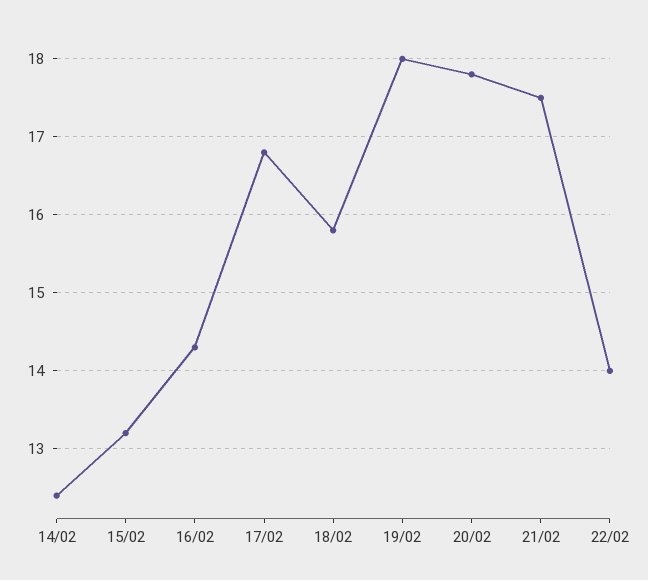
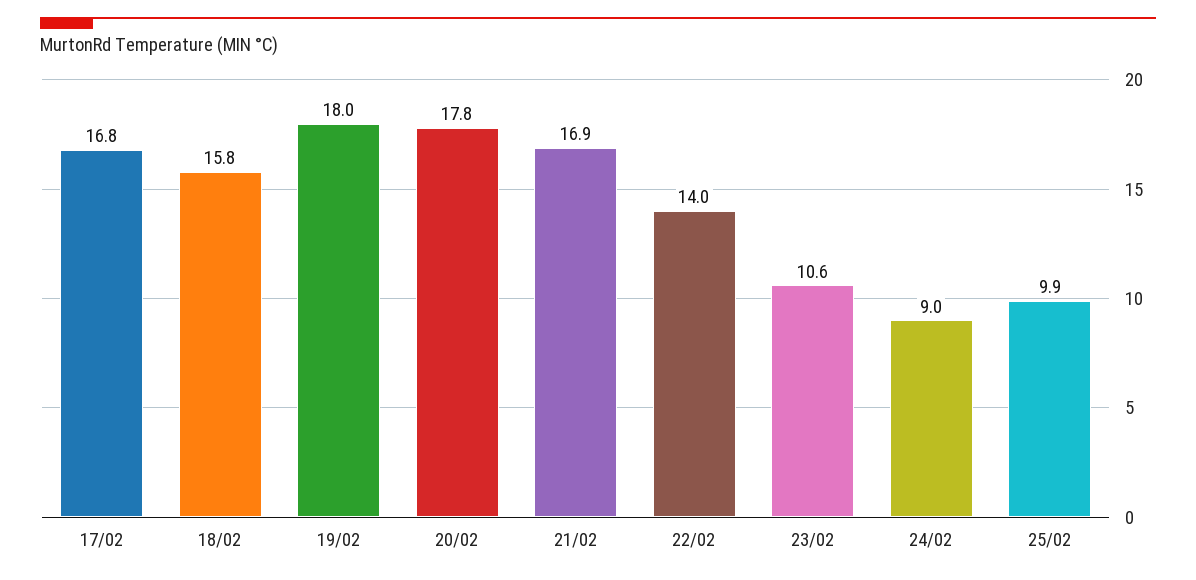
14/02: 12.4 -> none
15/02: 13.2 -> none
16/02: 14.3 -> none
21/02: 17.5 -> 16.9
23/02: none -> 10.6
24/02: none -> 9
25/02: none -> 9.9

